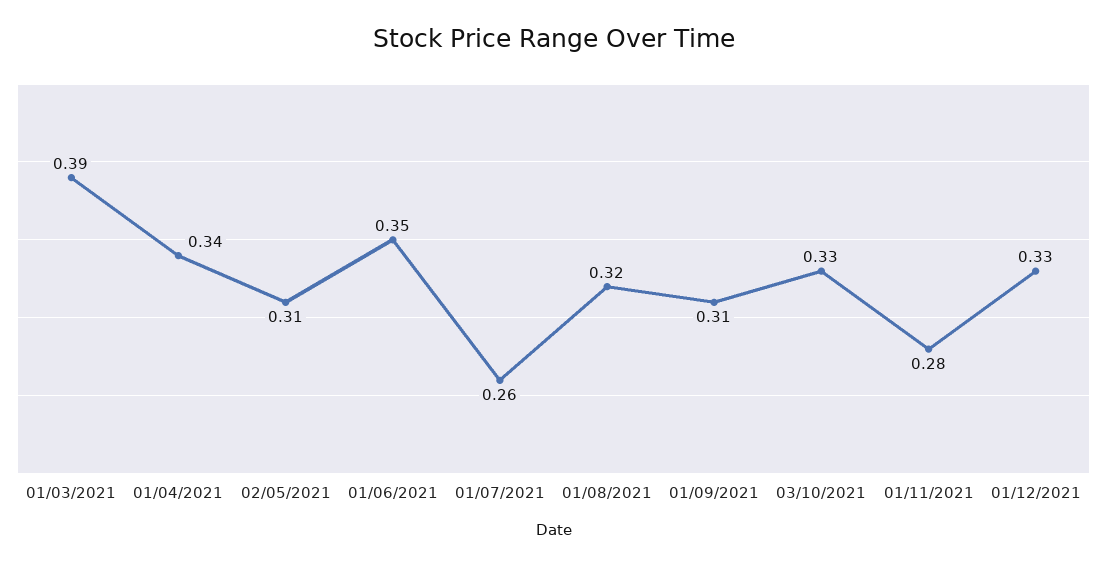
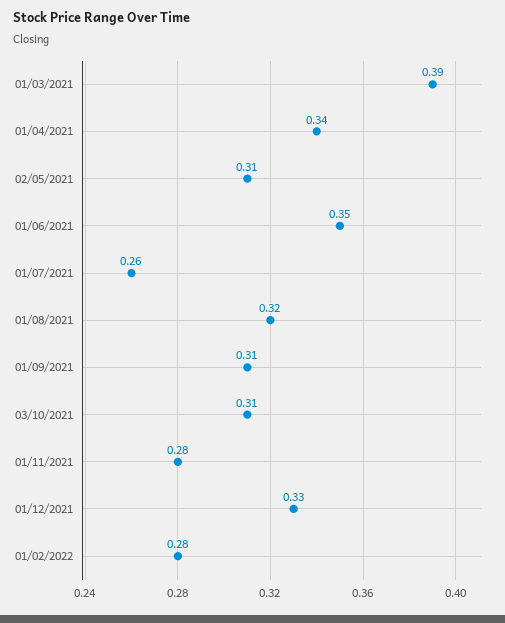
03/10/2021: 0.33 -> 0.31
01/02/2022: none -> 0.28

